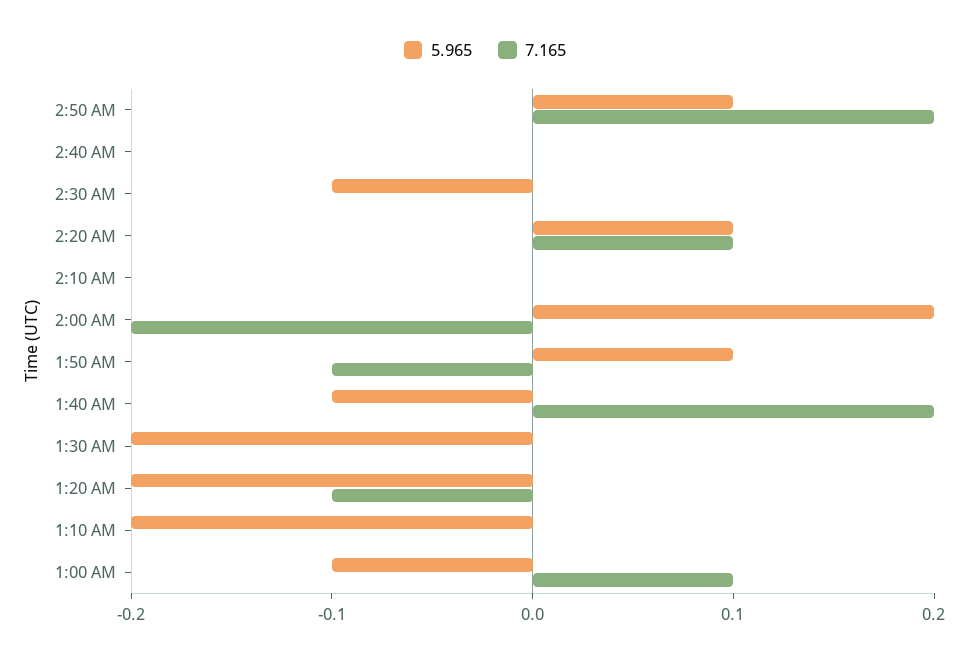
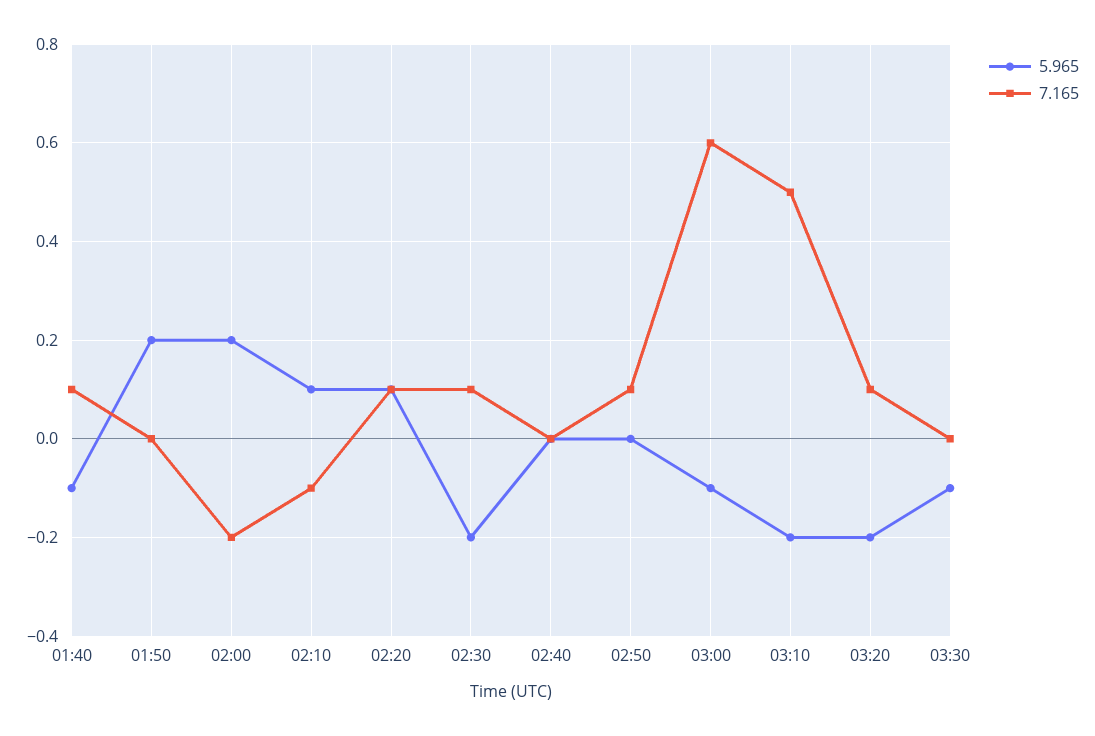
5.965, 2:50 AM: 0.1 -> 0
7.165, 2:50 AM: 0.2 -> 0.1
5.965, 2:30 AM: -0.1 -> -0.2
7.165, 2:30 AM: 0 -> 0.1
5.965, 2:10 AM: 0 -> 0.1
7.165, 2:10 AM: 0 -> -0.1
5.965, 1:50 AM: 0.1 -> 0.2
7.165, 1:50 AM: -0.1 -> 0
7.165, 1:40 AM: 0.2 -> 0.1
5.965, 1:30 AM: -0.2 -> none
7.165, 1:30 AM: 0 -> none
5.965, 1:20 AM: -0.2 -> none
7.165, 1:20 AM: -0.1 -> none
5.965, 1:10 AM: -0.2 -> none
7.165, 1:10 AM: 0 -> none
5.965, 1:00 AM: -0.1 -> none
7.165, 1:00 AM: 0.1 -> none
5.965, 03:00: none -> -0.1
7.165, 03:00: none -> 0.6
5.965, 03:10: none -> -0.2
7.165, 03:10: none -> 0.5
5.965, 03:20: none -> -0.2
7.165, 03:20: none -> 0.1
5.965, 03:30: none -> -0.1
7.165, 03:30: none -> 0

